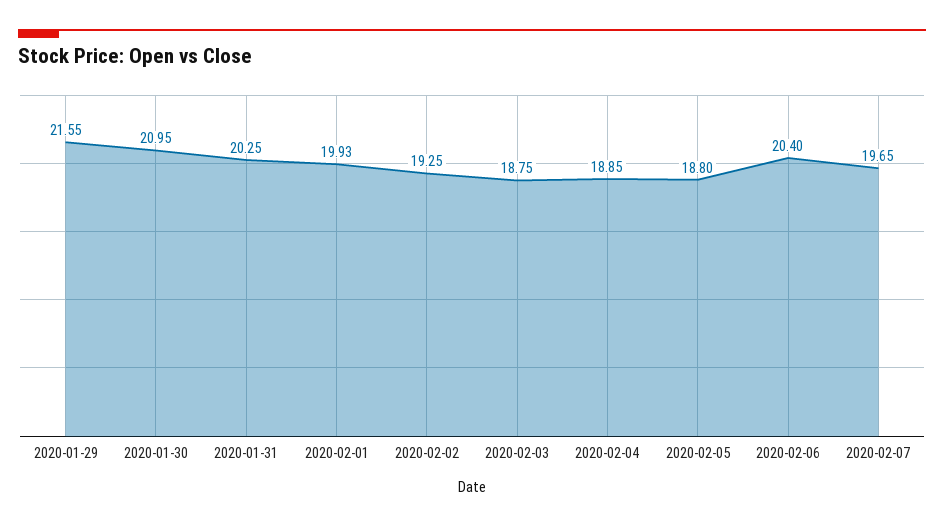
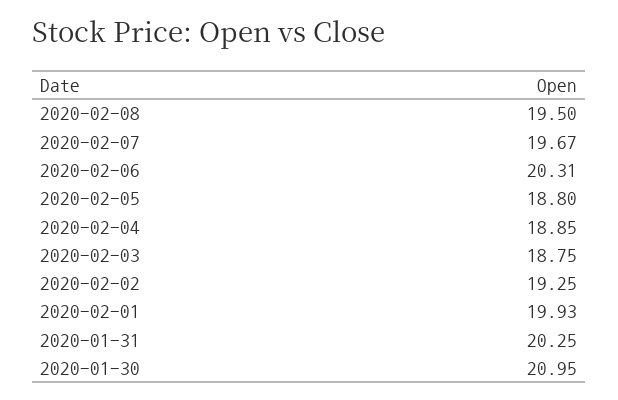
2020-01-29: 21.55 -> none
2020-02-06: 20.4 -> 20.31
2020-02-07: 19.65 -> 19.67
2020-02-08: none -> 19.5

